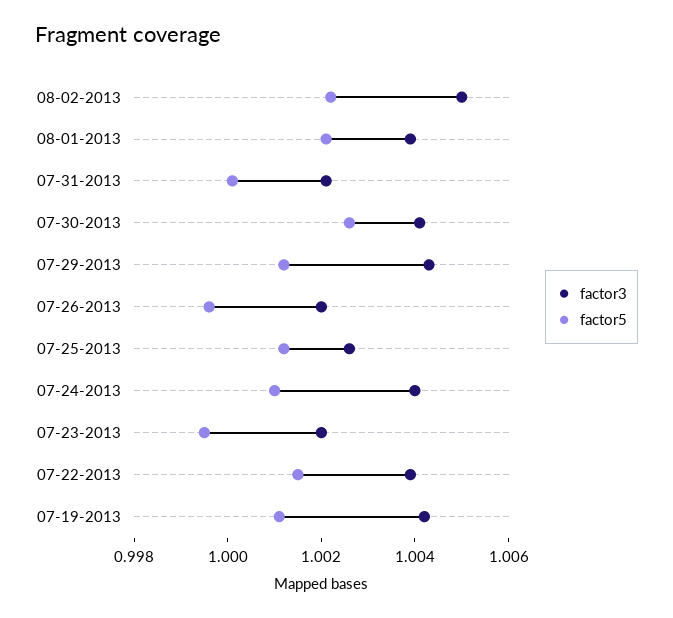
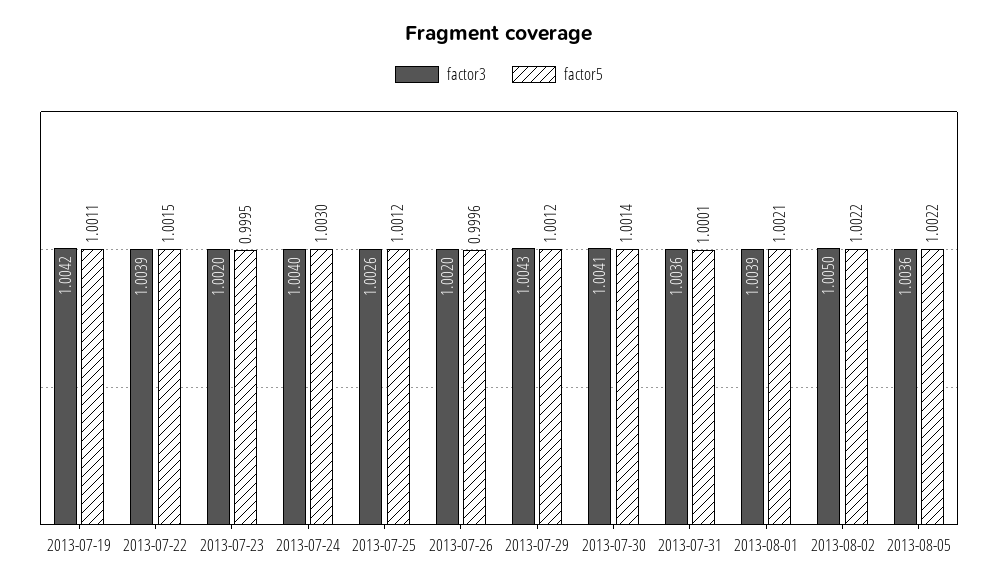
factor3, 07-31-2013: 1.002 -> 1.0036
factor5, 07-30-2013: 1.0025 -> 1.0014
factor5, 07-24-2013: 1.001 -> 1.003
factor3, 2013-08-05: none -> 1.0036
factor5, 2013-08-05: none -> 1.0022

